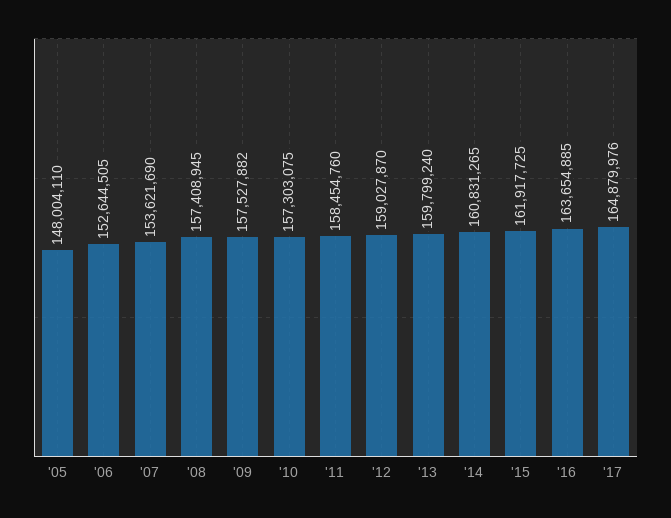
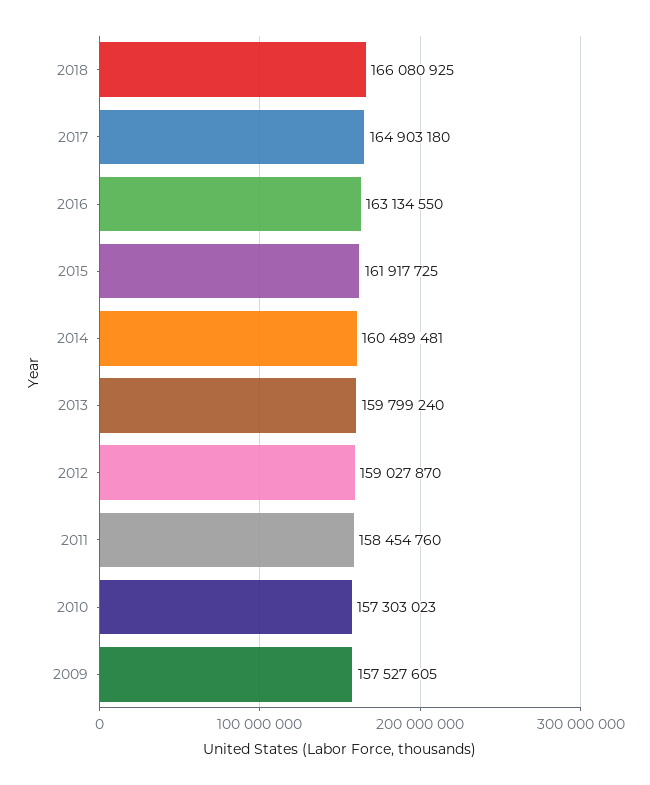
'05: 148004110 -> none
'06: 152644505 -> none
'07: 153621690 -> none
'08: 157408945 -> none
'09: 157527882 -> 157527605
'10: 157303075 -> 157303023
'14: 160831265 -> 160489481
'16: 163654885 -> 163134550
'17: 164879976 -> 164903180
2018: none -> 166080925

